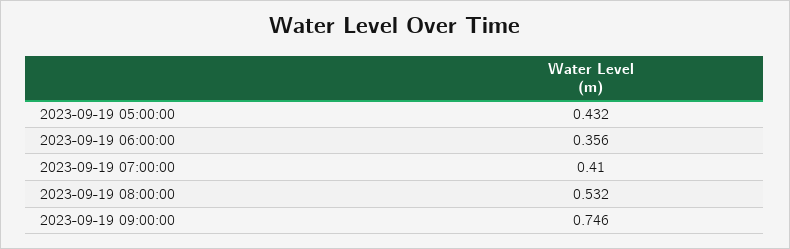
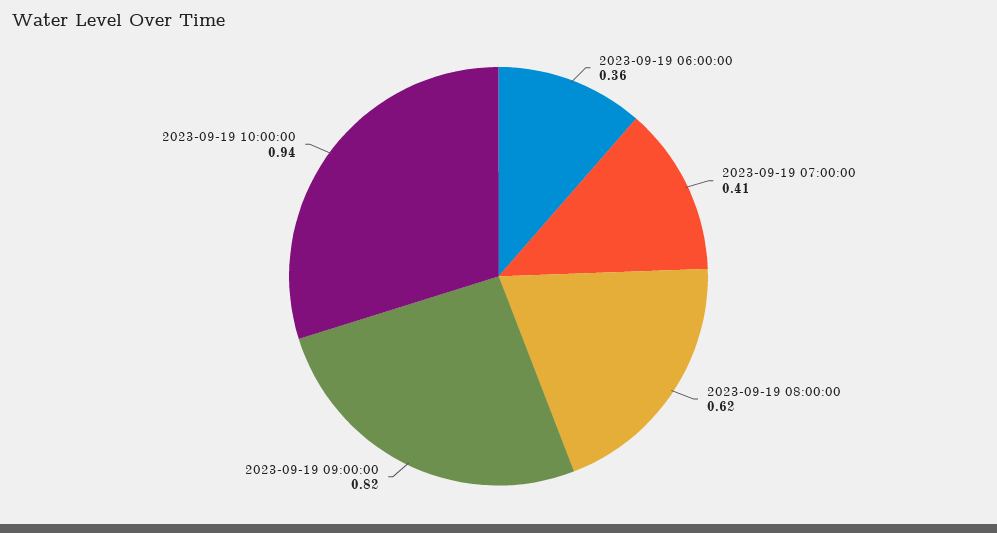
2023-09-19 05:00:00: 0.432 -> none
2023-09-19 08:00:00: 0.532 -> 0.62
2023-09-19 09:00:00: 0.746 -> 0.82
2023-09-19 10:00:00: none -> 0.94

